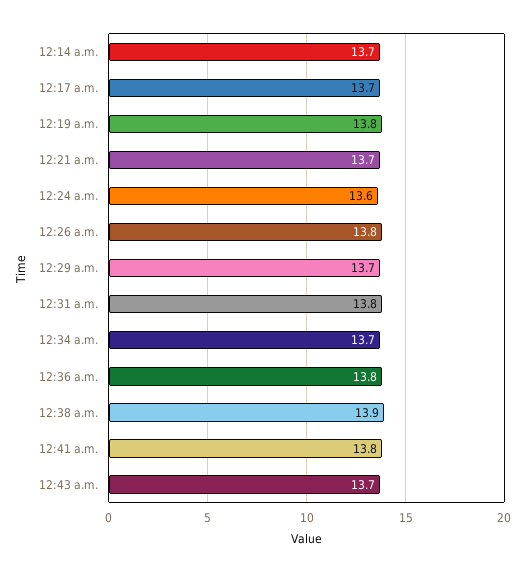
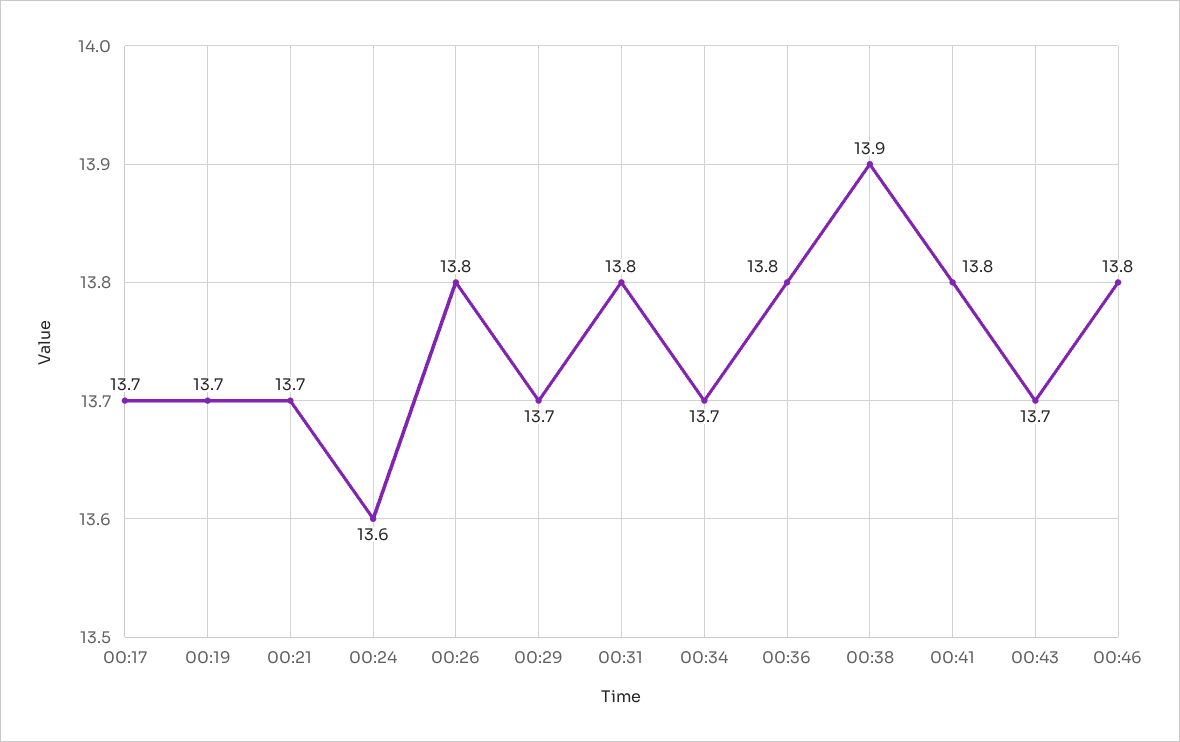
12:14 a.m.: 13.7 -> none
12:19 a.m.: 13.8 -> 13.7
00:46: none -> 13.8

